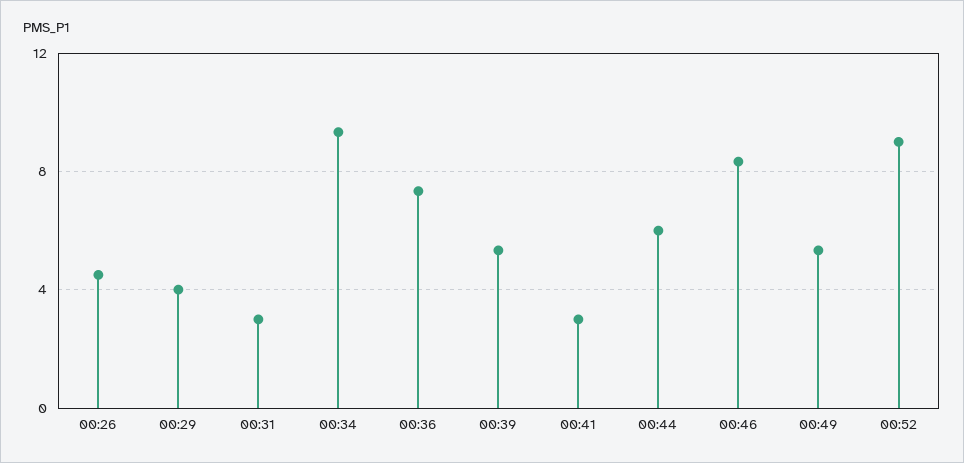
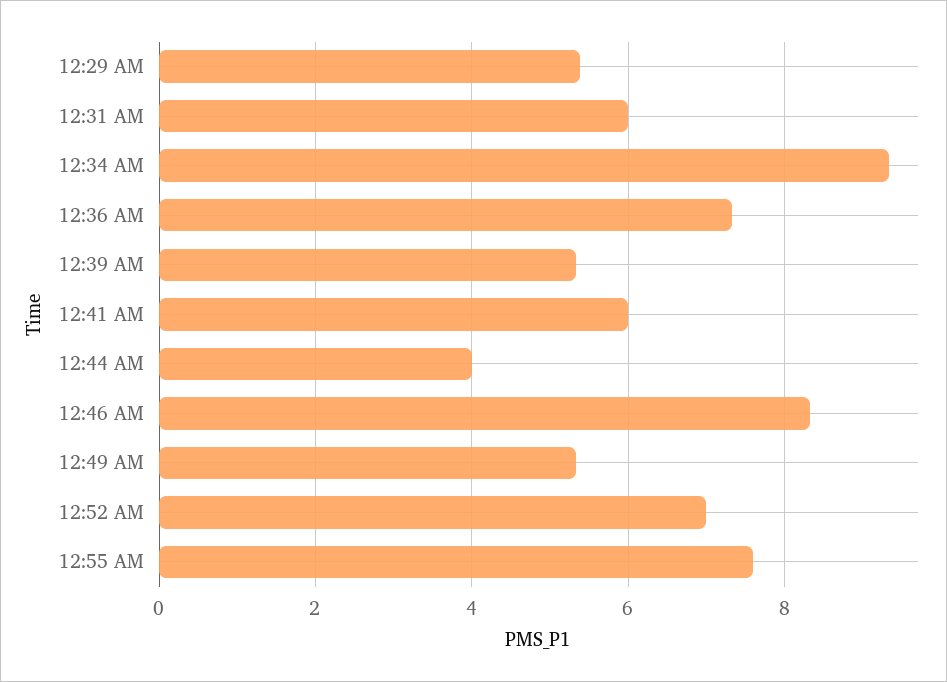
00:26: 4.5 -> none
00:29: 4 -> 5.4
00:31: 3 -> 6
00:41: 3 -> 6
00:44: 6 -> 4
00:52: 9 -> 7
12:55 AM: none -> 7.6

